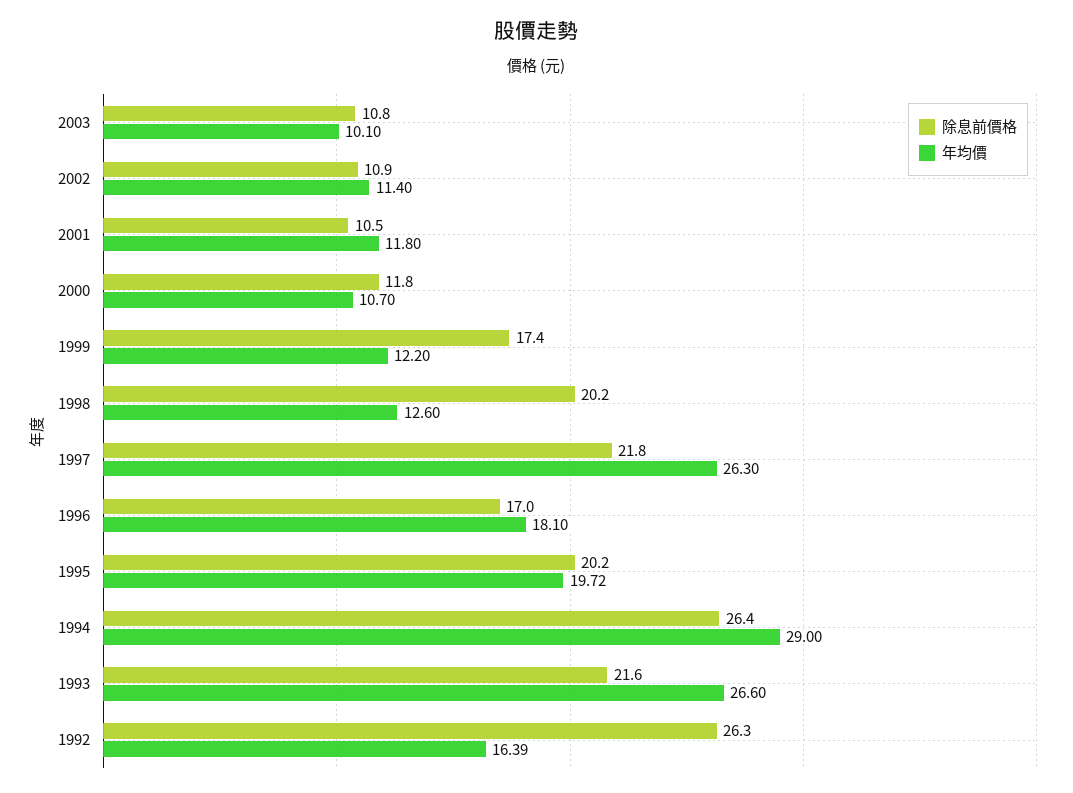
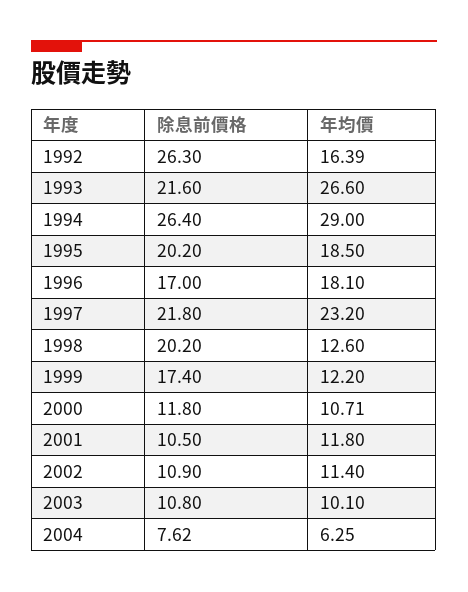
年均價, 2000: 10.7 -> 10.71
年均價, 1997: 26.3 -> 23.2
年均價, 1995: 19.72 -> 18.5
除息前價格, 2004: none -> 7.62
年均價, 2004: none -> 6.25

